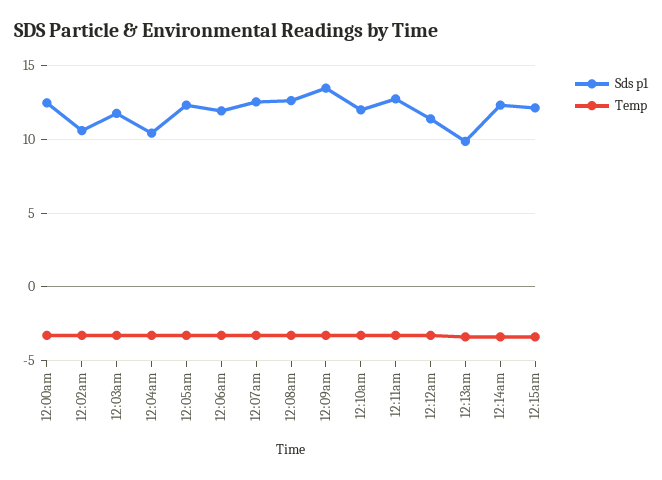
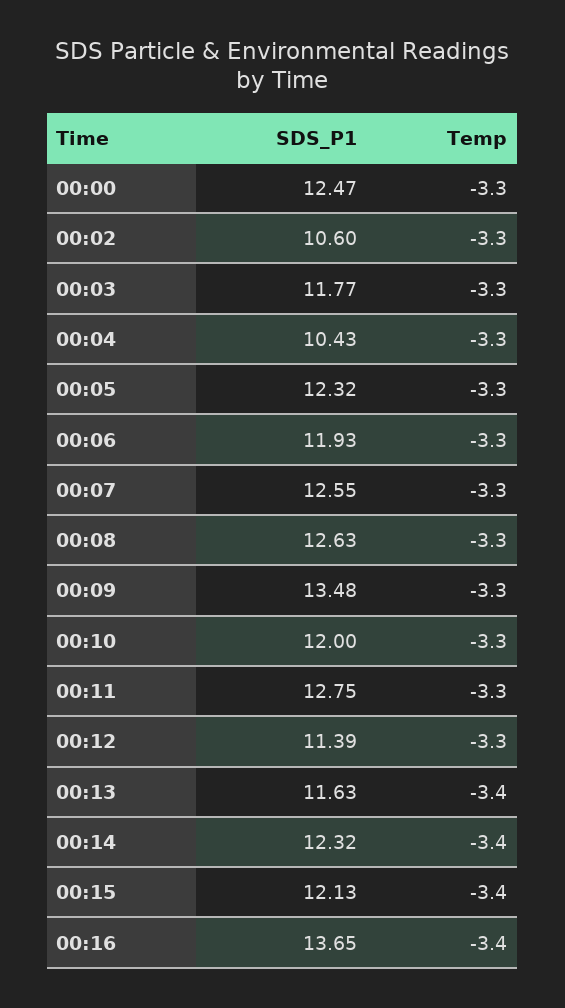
Sds p1, 12:13am: 10 -> 11.63
Sds p1, 00:16: none -> 13.65
Temp, 00:16: none -> -3.4

